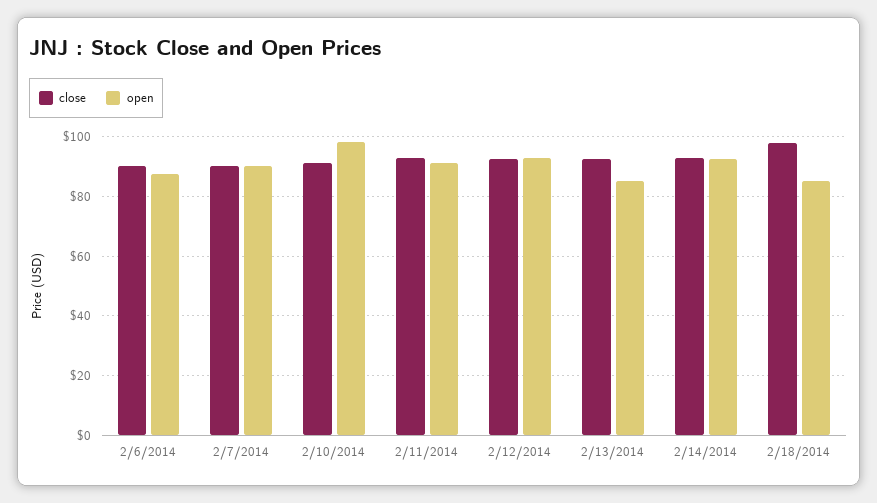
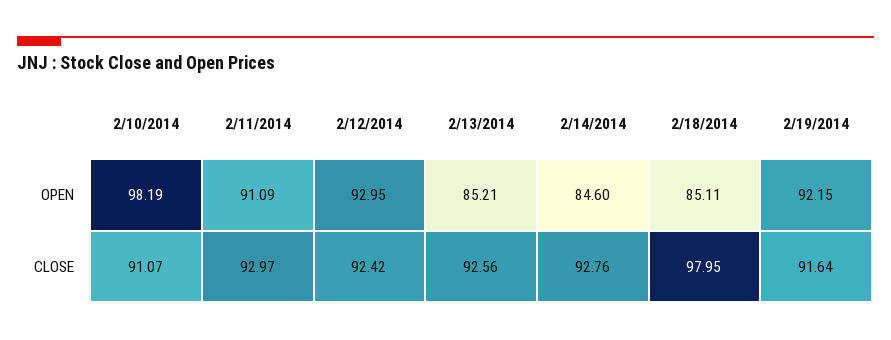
close, 2/6/2014: 90 -> none
open, 2/6/2014: 87.5 -> none
close, 2/7/2014: 90 -> none
open, 2/7/2014: 90 -> none
open, 2/14/2014: 92.5 -> 84.6
open, 2/19/2014: none -> 92.15
close, 2/19/2014: none -> 91.64

